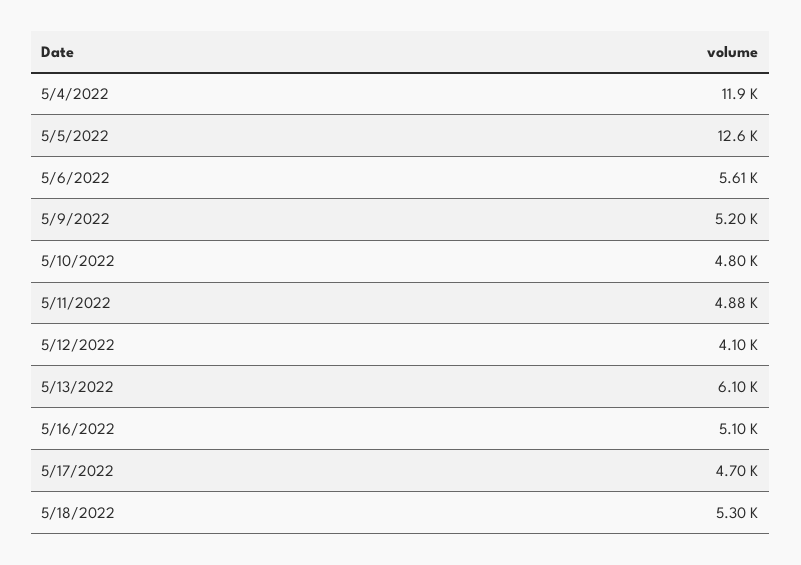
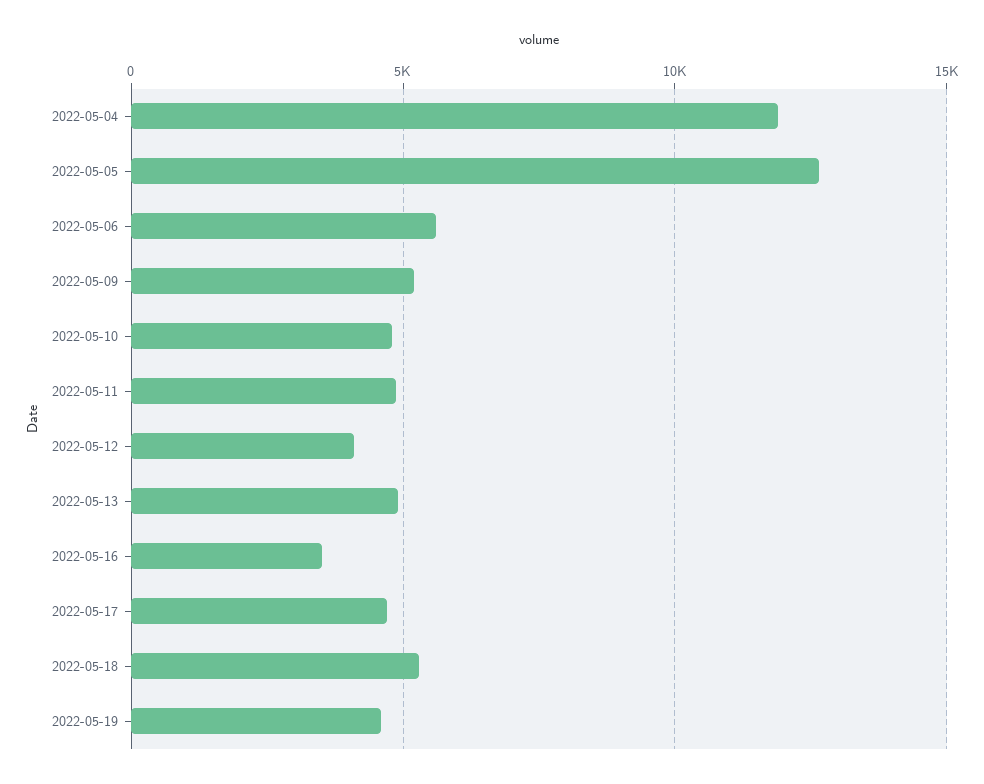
5/13/2022: 6100 -> 5000
5/16/2022: 5100 -> 3500
2022-05-19: none -> 4500

